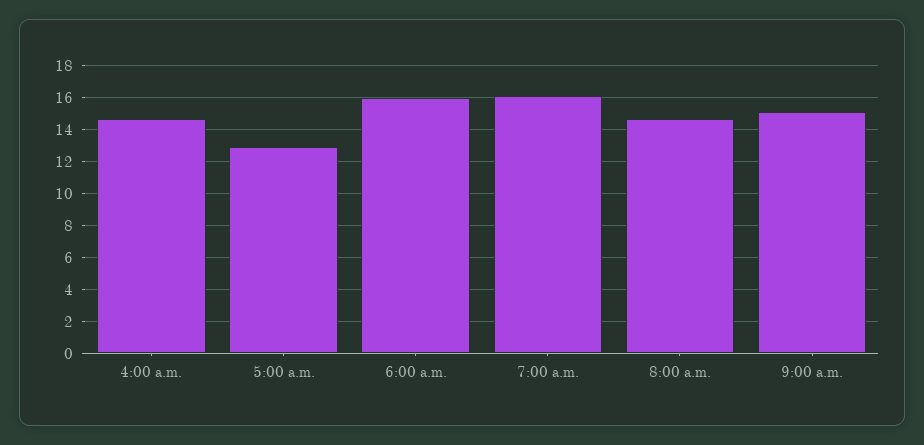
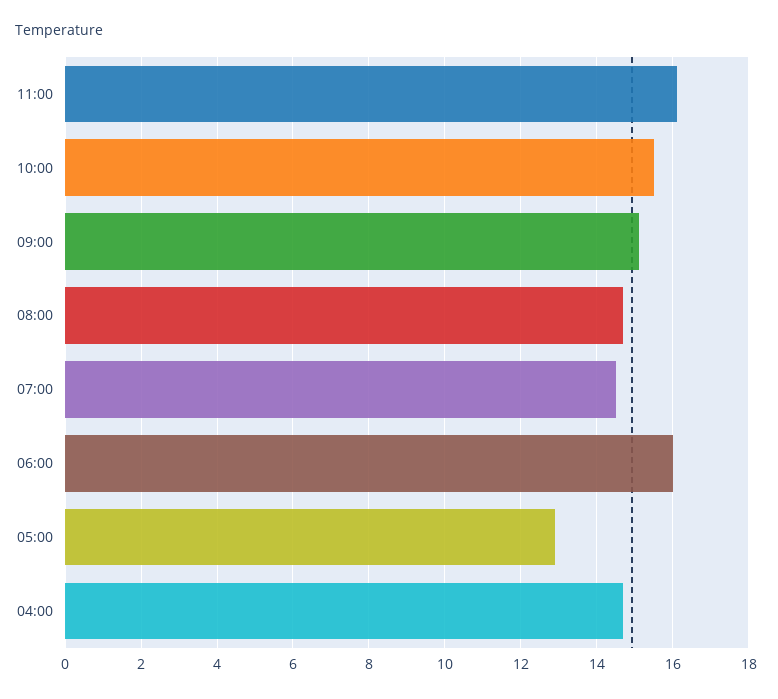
7:00 a.m.: 16 -> 14.5
11:00: none -> 16
10:00: none -> 15.5

